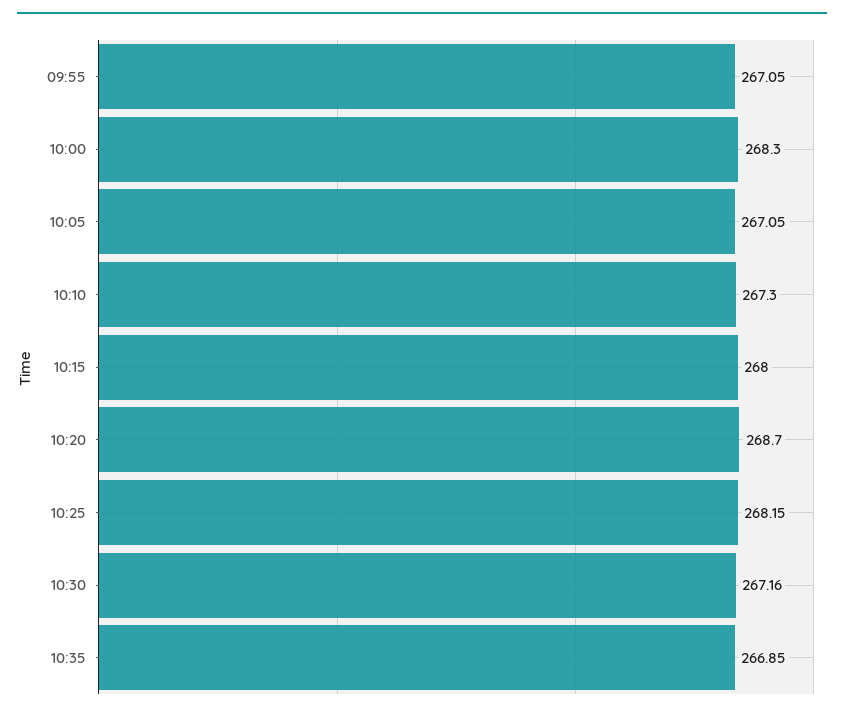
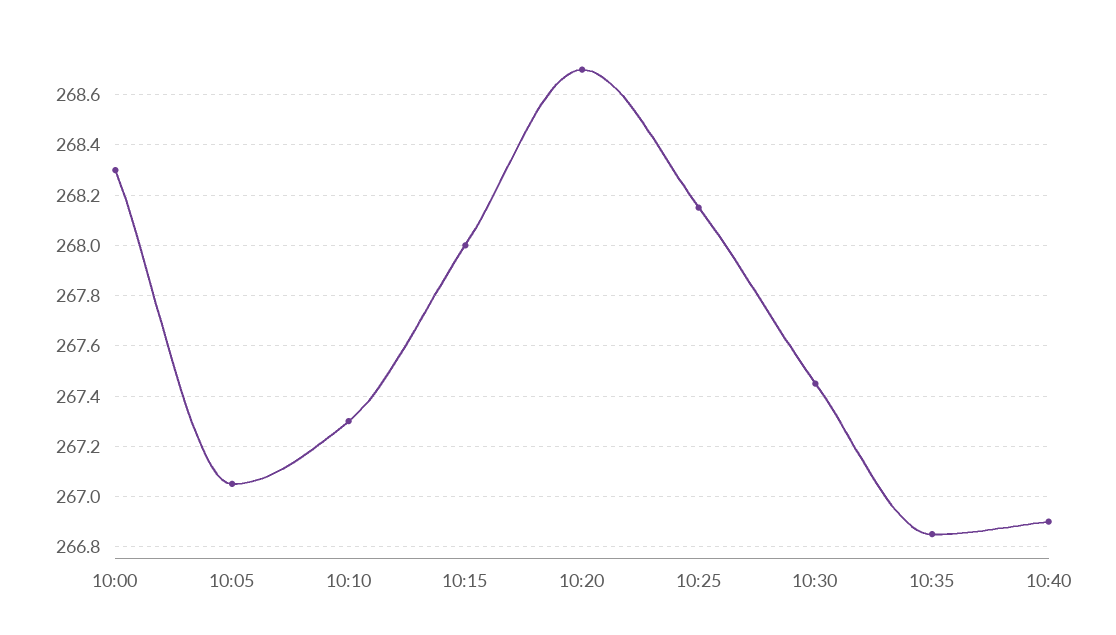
09:55: 267.05 -> none
10:30: 267.16 -> 267.45
10:40: none -> 266.9

